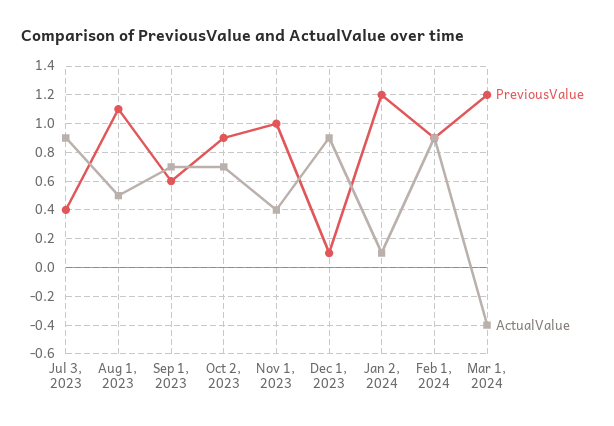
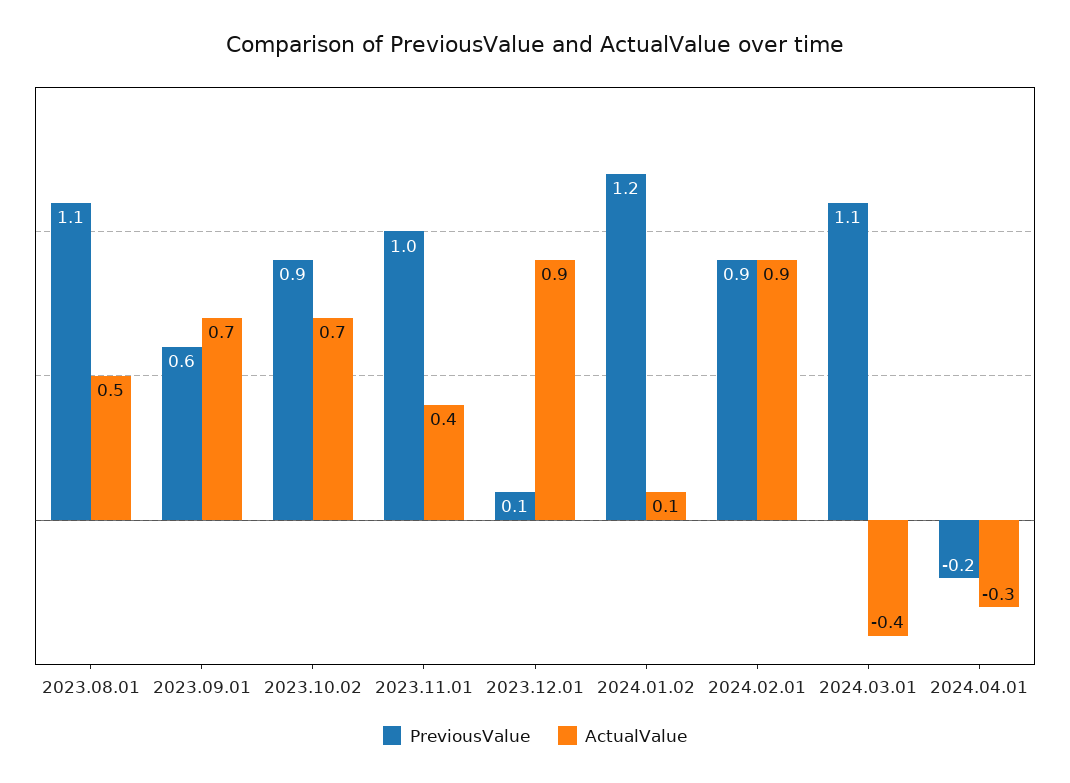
PreviousValue, Jul 3, 2023: 0.4 -> none
ActualValue, Jul 3, 2023: 0.9 -> none
PreviousValue, Mar 1, 2024: 1.2 -> 1.1
PreviousValue, 2024.04.01: none -> -0.2
ActualValue, 2024.04.01: none -> -0.3

